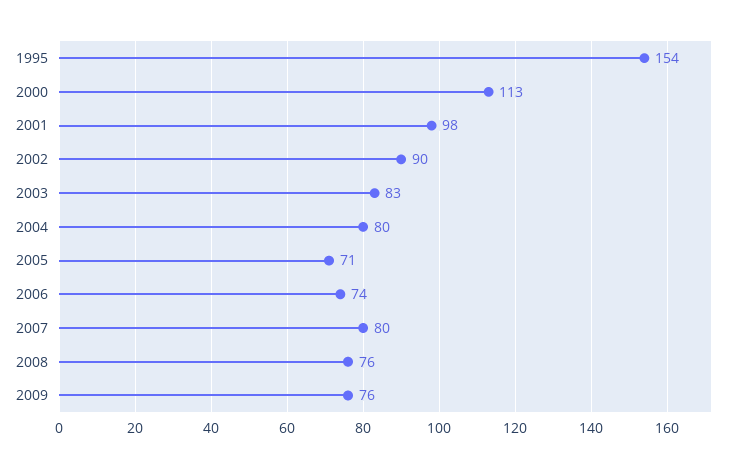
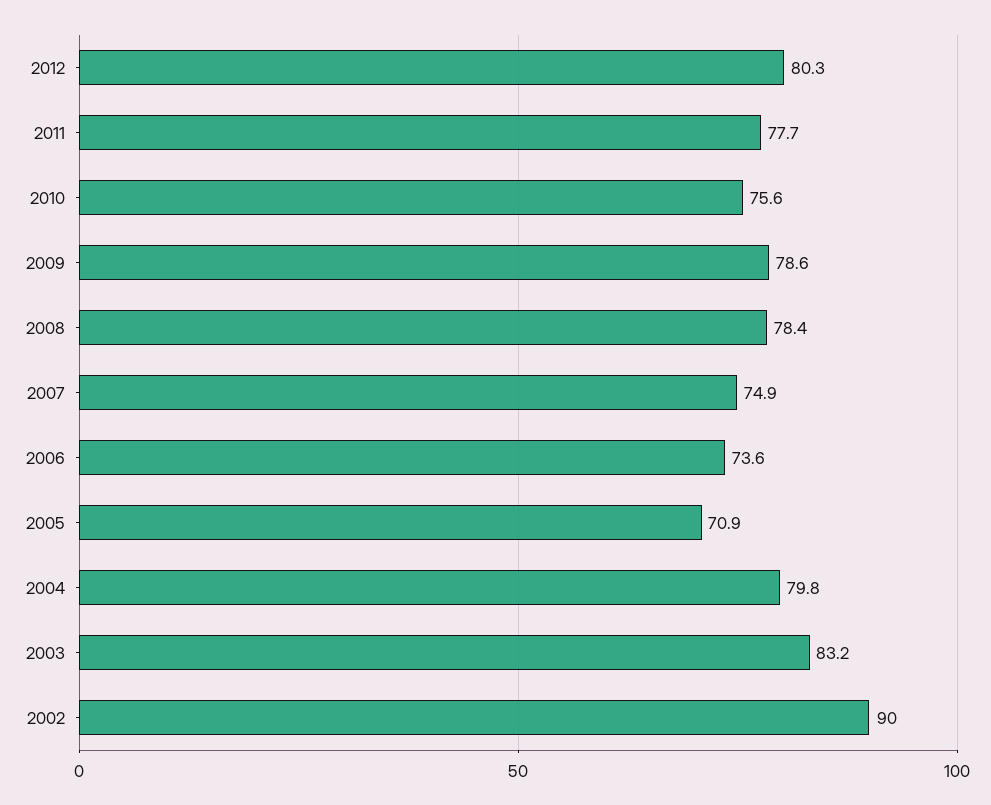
1995: 154 -> none
2000: 113 -> none
2001: 98 -> none
2007: 80 -> 74.9
2008: 76 -> 78.4
2009: 76 -> 78.6
2012: none -> 80.3
2011: none -> 77.7
2010: none -> 75.6

